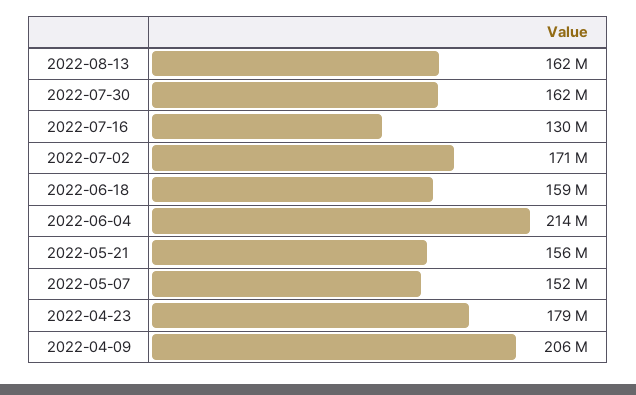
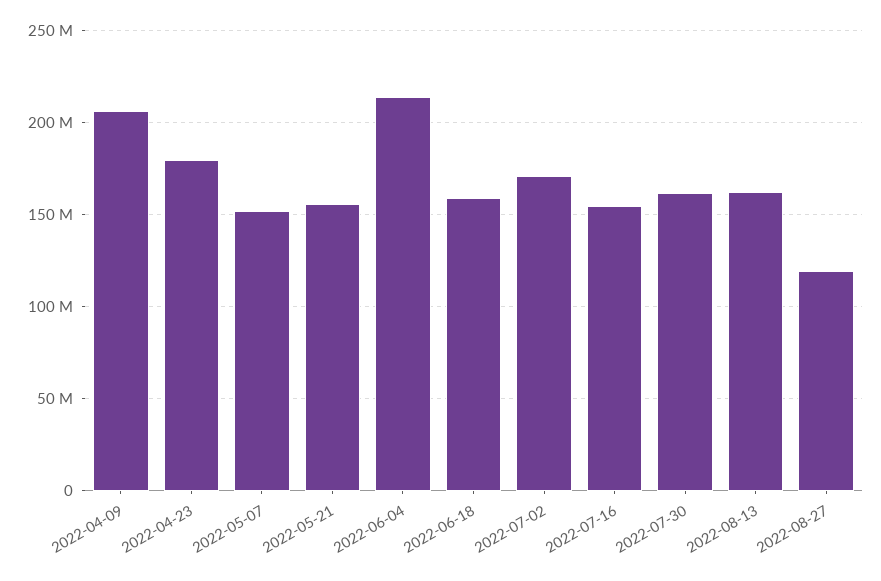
2022-07-16: 130000000 -> 155000000
2022-08-27: none -> 120000000

